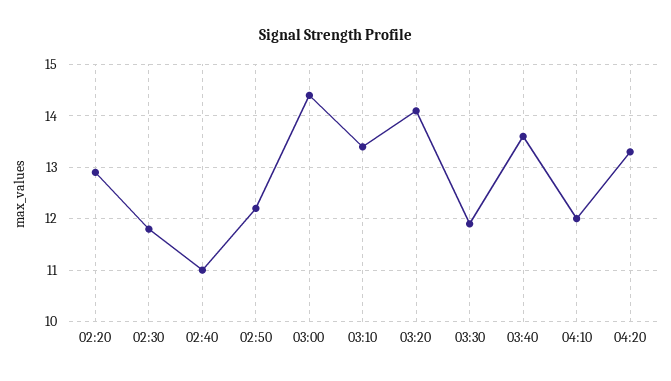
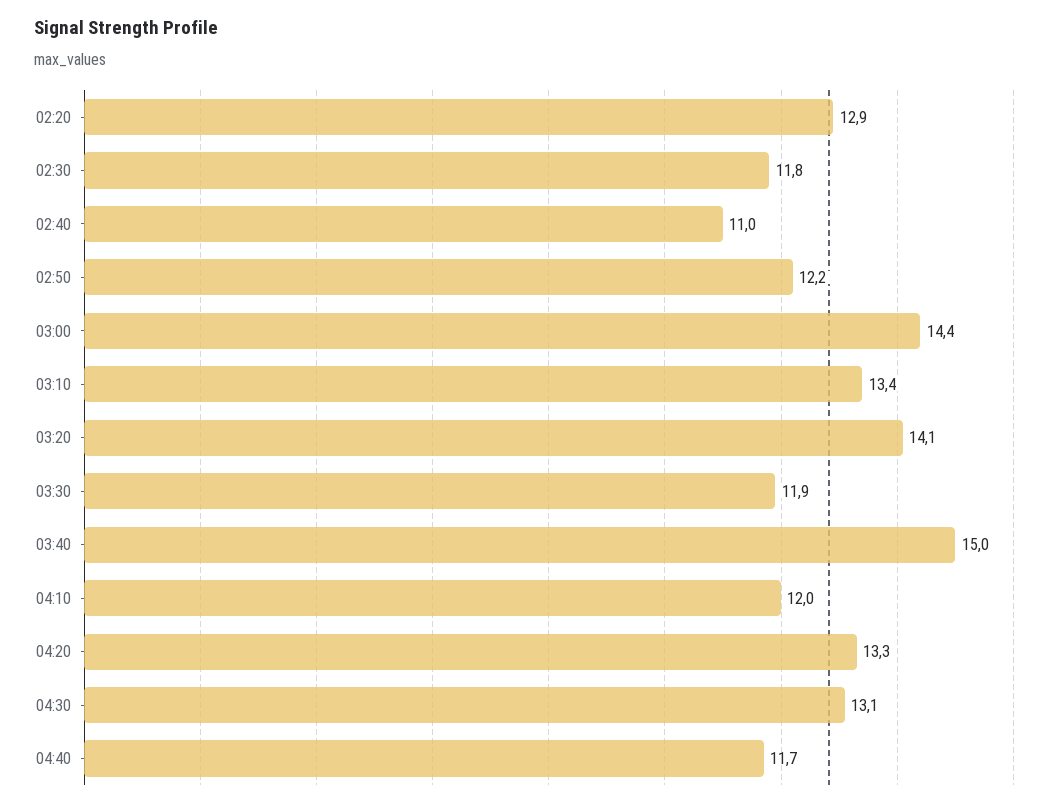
03:40: 13.5 -> 15
04:30: none -> 13.1
04:40: none -> 11.7

